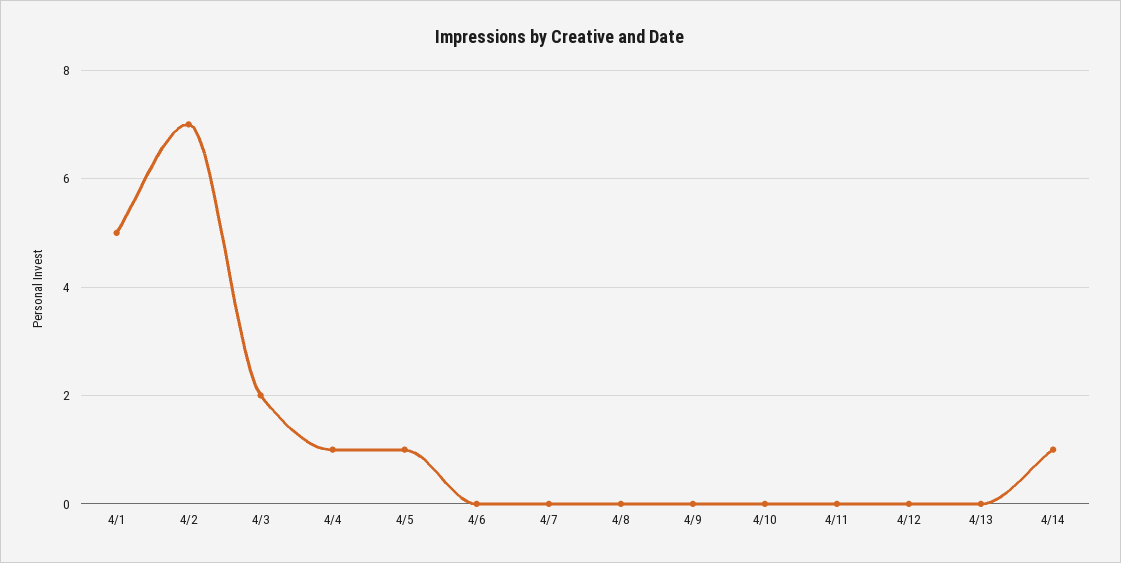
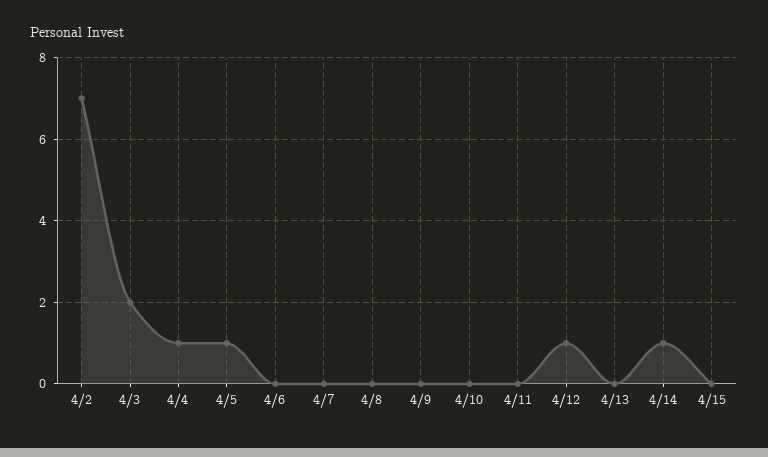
4/1: 5 -> none
4/12: 0 -> 1
4/15: none -> 0

